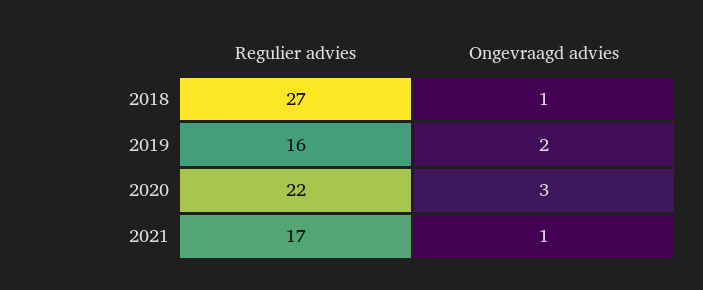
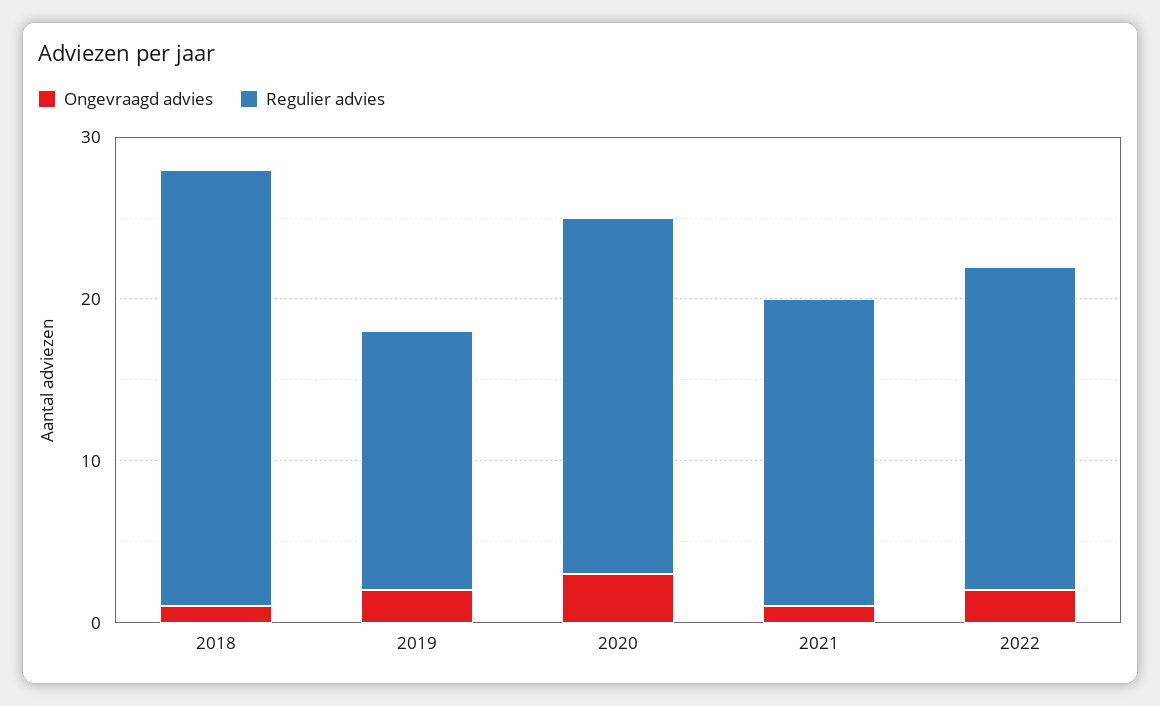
Regulier advies, 2021: 17 -> 19
Ongevraagd advies, 2022: none -> 2
Regulier advies, 2022: none -> 20

